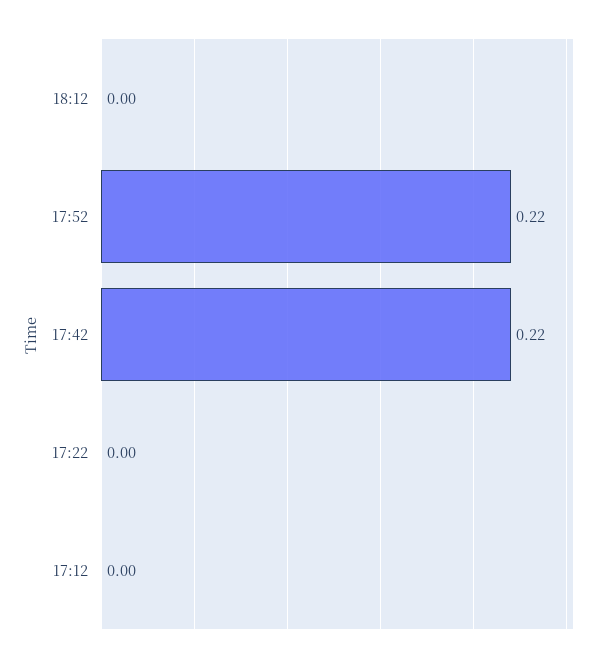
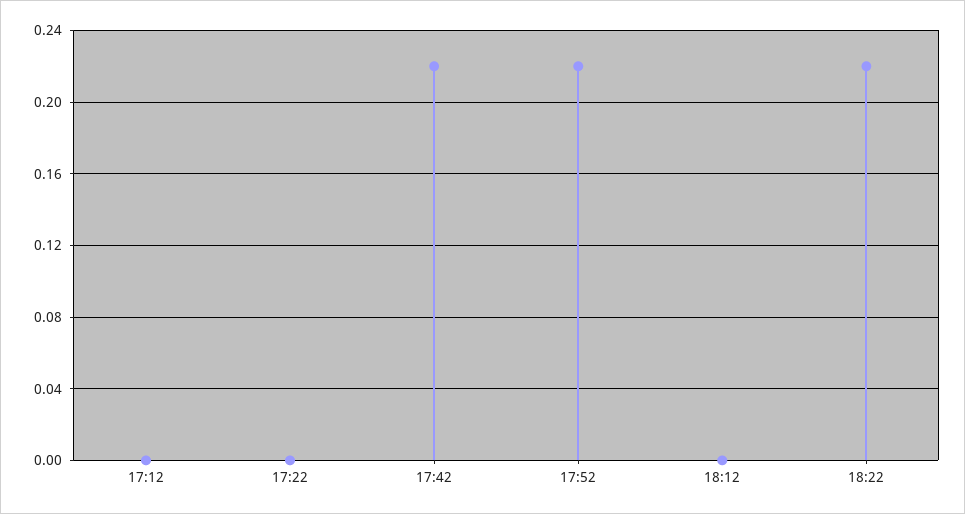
18:22: none -> 0.22

